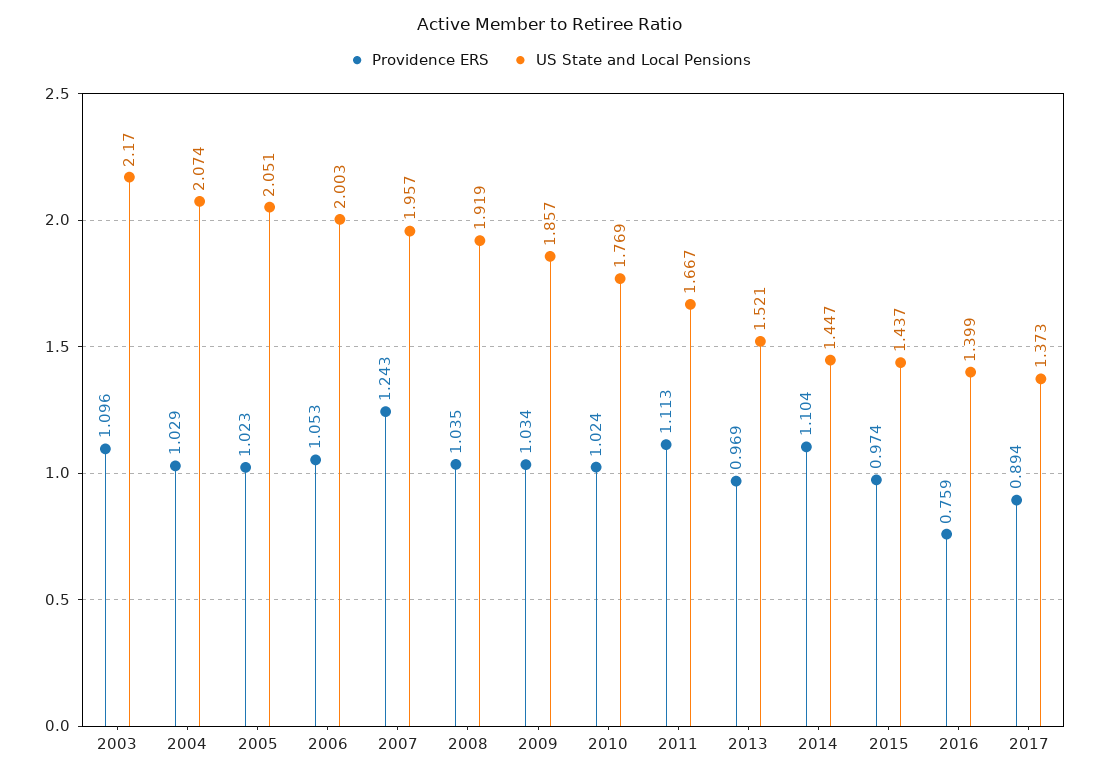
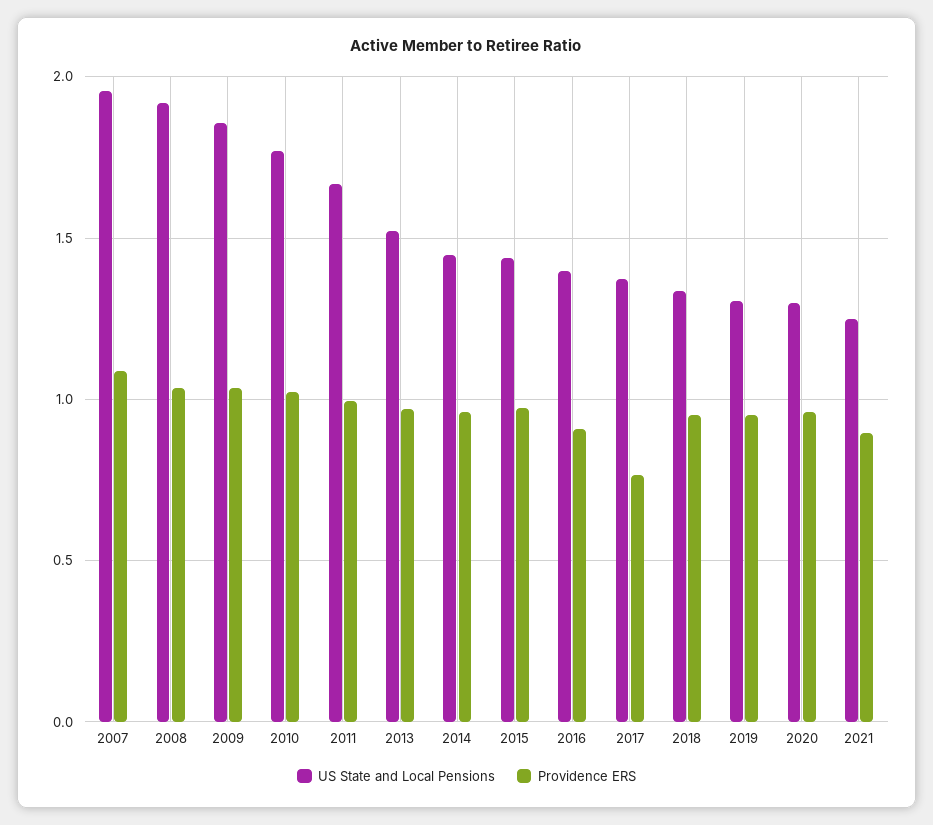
Providence ERS, 2003: 1.096 -> none
US State and Local Pensions, 2003: 2.17 -> none
Providence ERS, 2004: 1.029 -> none
US State and Local Pensions, 2004: 2.074 -> none
Providence ERS, 2005: 1.023 -> none
US State and Local Pensions, 2005: 2.051 -> none
Providence ERS, 2006: 1.053 -> none
US State and Local Pensions, 2006: 2.003 -> none
Providence ERS, 2007: 1.243 -> 1.1
Providence ERS, 2011: 1.113 -> 1
Providence ERS, 2014: 1.104 -> 0.95
Providence ERS, 2016: 0.759 -> 0.9
Providence ERS, 2017: 0.894 -> 0.75
US State and Local Pensions, 2018: none -> 1.35
Providence ERS, 2018: none -> 0.95
US State and Local Pensions, 2019: none -> 1.3
Providence ERS, 2019: none -> 0.95
US State and Local Pensions, 2020: none -> 1.3
Providence ERS, 2020: none -> 0.95
US State and Local Pensions, 2021: none -> 1.25
Providence ERS, 2021: none -> 0.9

